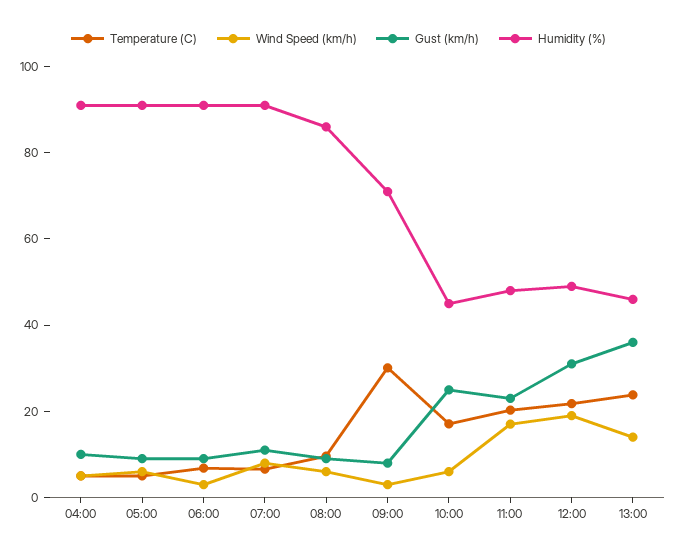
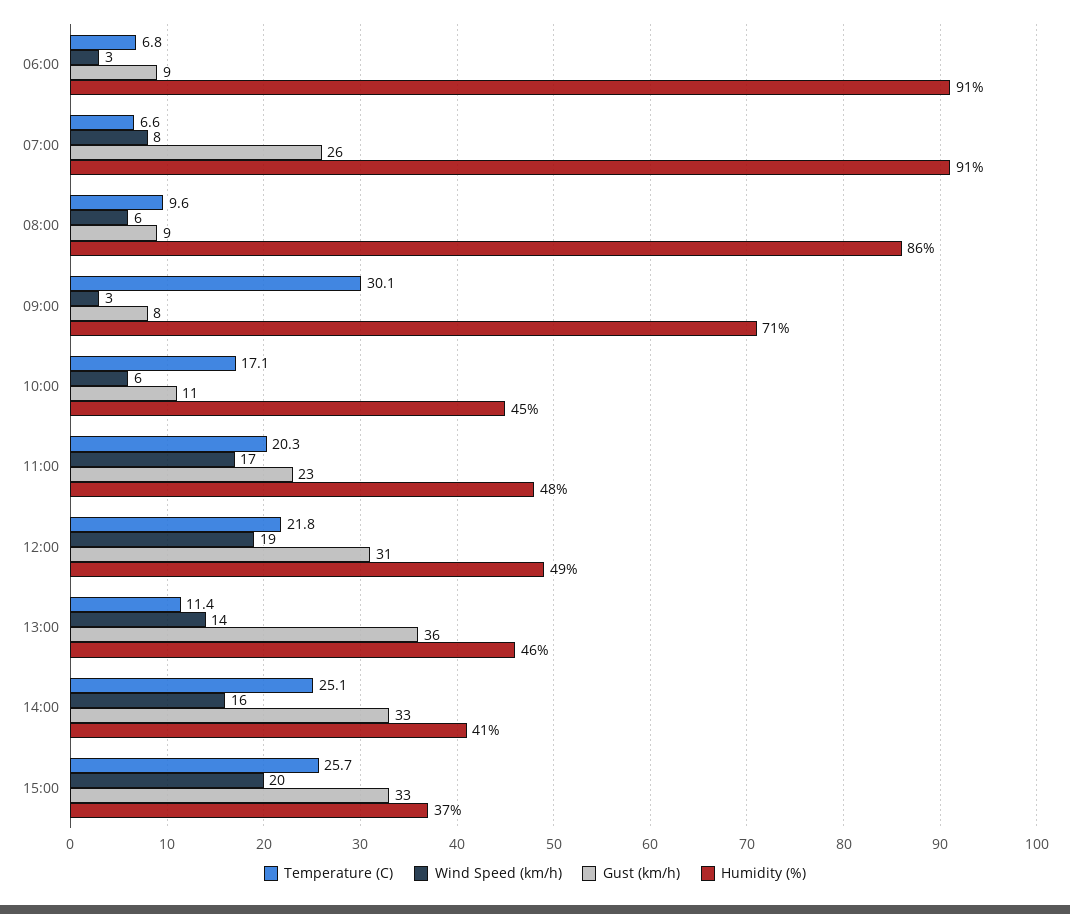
Temperature (C), 04:00: 5 -> none
Wind Speed (km/h), 04:00: 5 -> none
Gust (km/h), 04:00: 10 -> none
Humidity (%), 04:00: 90 -> none
Temperature (C), 05:00: 5 -> none
Wind Speed (km/h), 05:00: 5 -> none
Gust (km/h), 05:00: 10 -> none
Humidity (%), 05:00: 90 -> none
Gust (km/h), 07:00: 10 -> 26
Gust (km/h), 10:00: 25 -> 11
Temperature (C), 13:00: 25 -> 11.4
Temperature (C), 14:00: none -> 25.1
Wind Speed (km/h), 14:00: none -> 16
Gust (km/h), 14:00: none -> 33
Humidity (%), 14:00: none -> 41
Temperature (C), 15:00: none -> 25.7
Wind Speed (km/h), 15:00: none -> 20
Gust (km/h), 15:00: none -> 33
Humidity (%), 15:00: none -> 37

